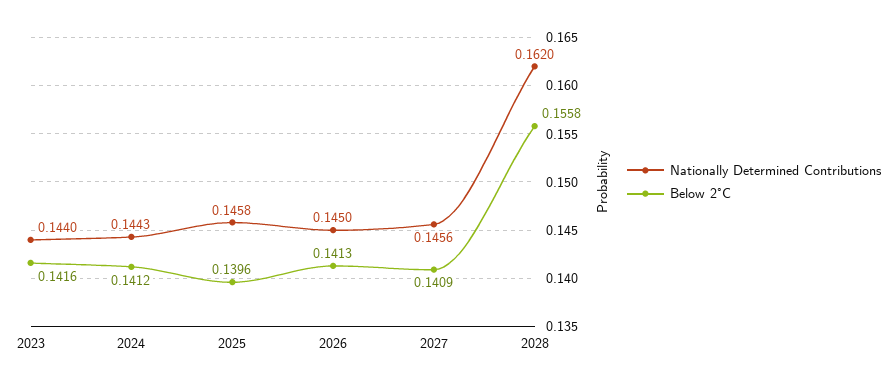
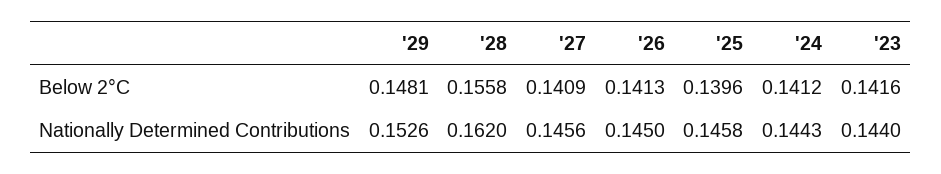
Below 2°C, '29: none -> 0.1481
Nationally Determined Contributions, '29: none -> 0.1526

